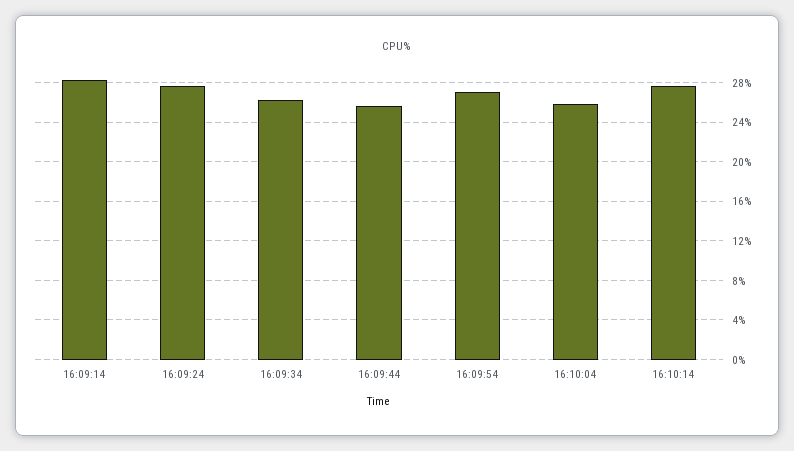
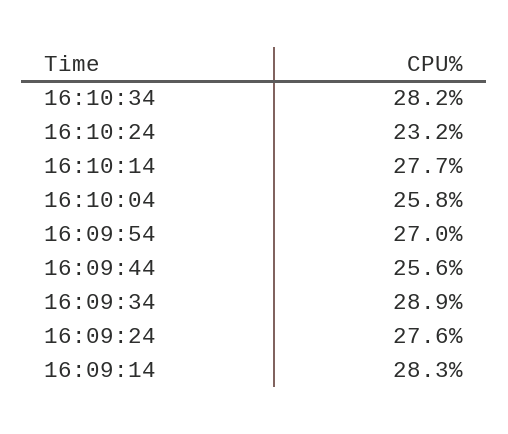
16:09:34: 26 -> 28.9
16:10:34: none -> 28.2
16:10:24: none -> 23.2

